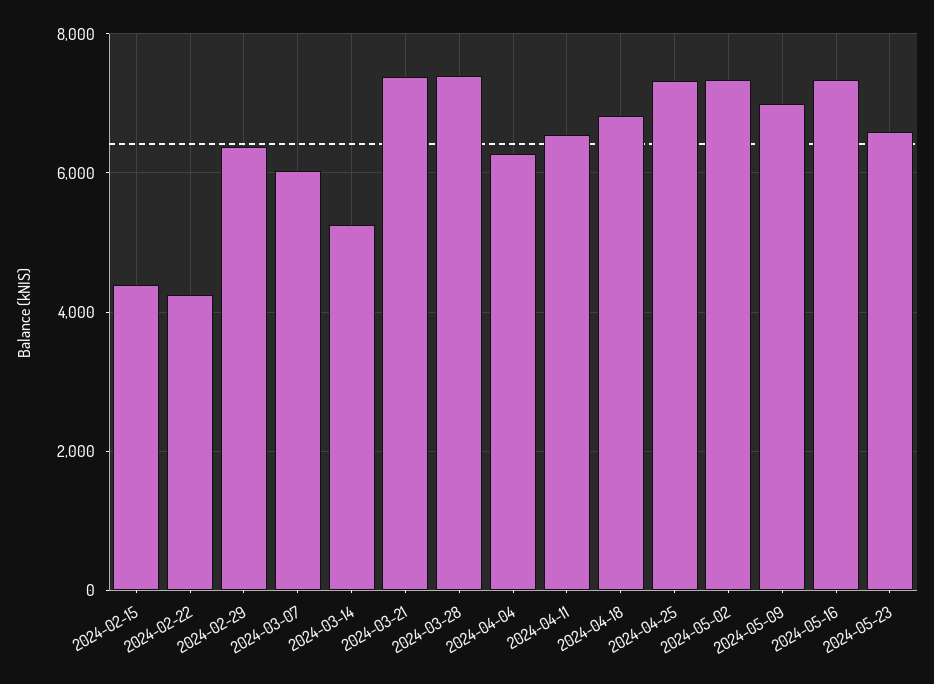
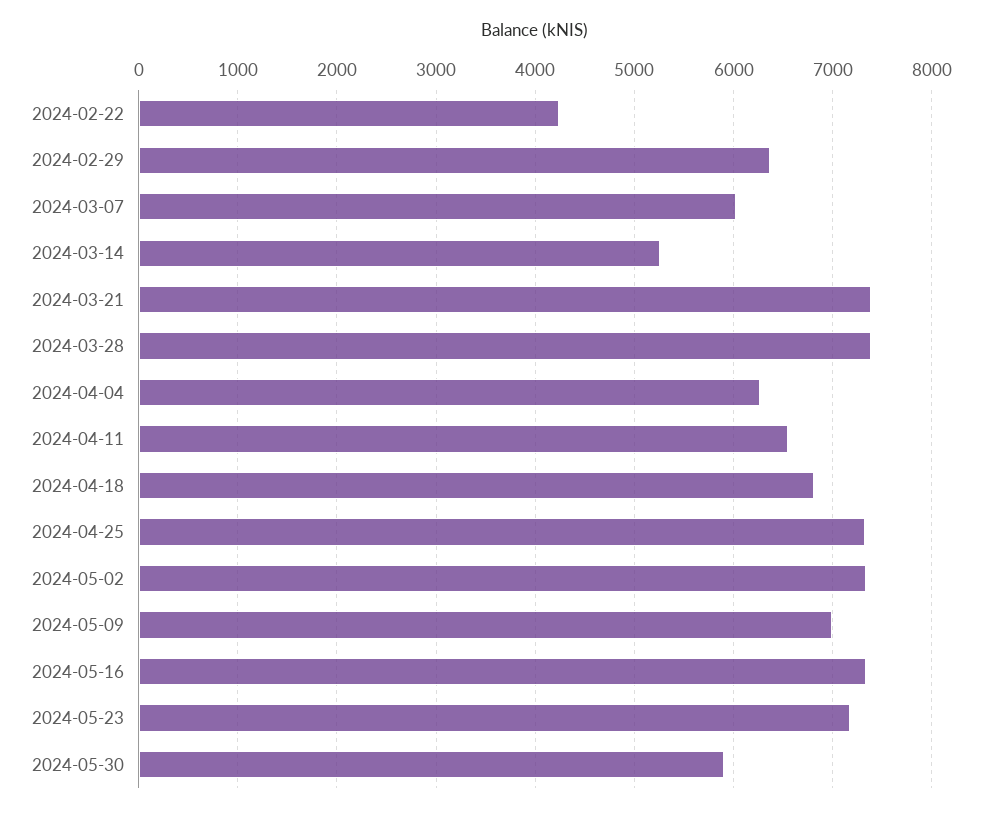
2024-02-15: 4400 -> none
2024-05-23: 6600 -> 7200
2024-05-30: none -> 5900

